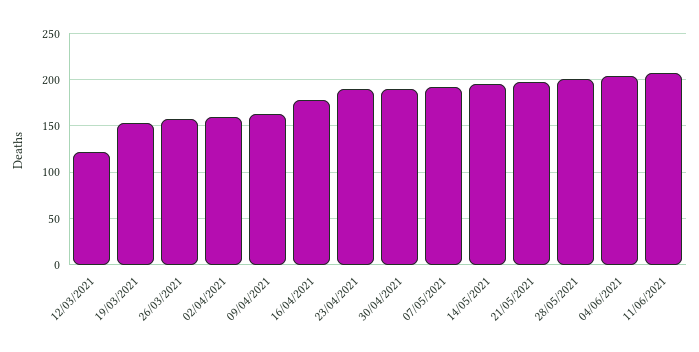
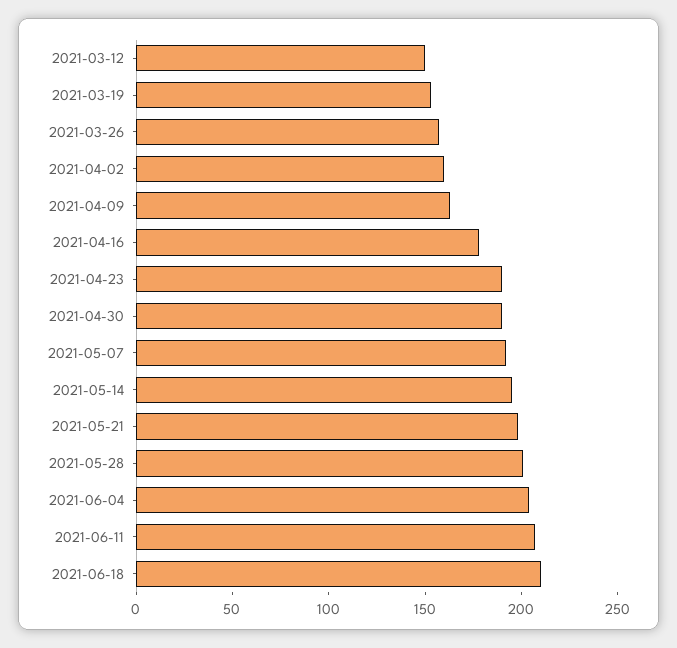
12/03/2021: 120 -> 150
2021-06-18: none -> 210

